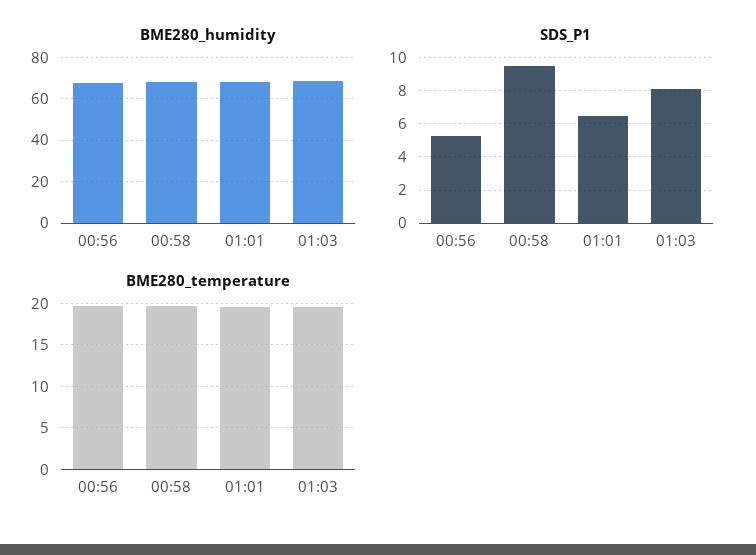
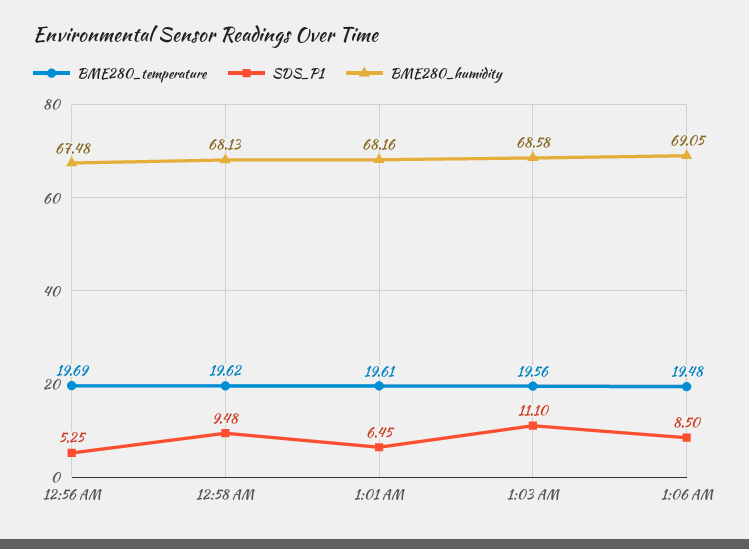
SDS_P1, 01:03: 8 -> 11.1
BME280_temperature, 1:06 AM: none -> 19.48
SDS_P1, 1:06 AM: none -> 8.5
BME280_humidity, 1:06 AM: none -> 69.05

